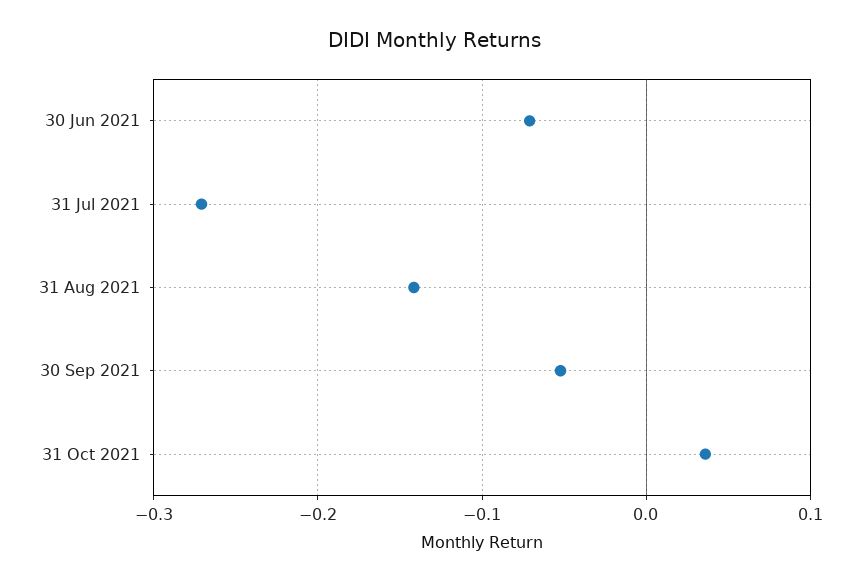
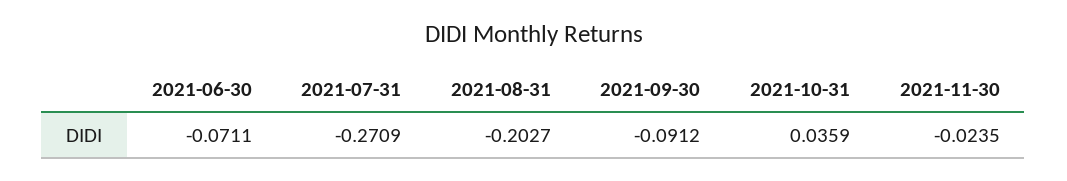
31 Aug 2021: -0.14 -> -0.2027
30 Sep 2021: -0.05 -> -0.0912
2021-11-30: none -> -0.0235

